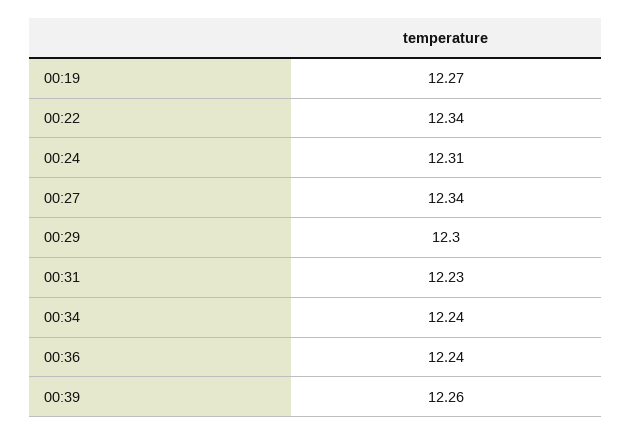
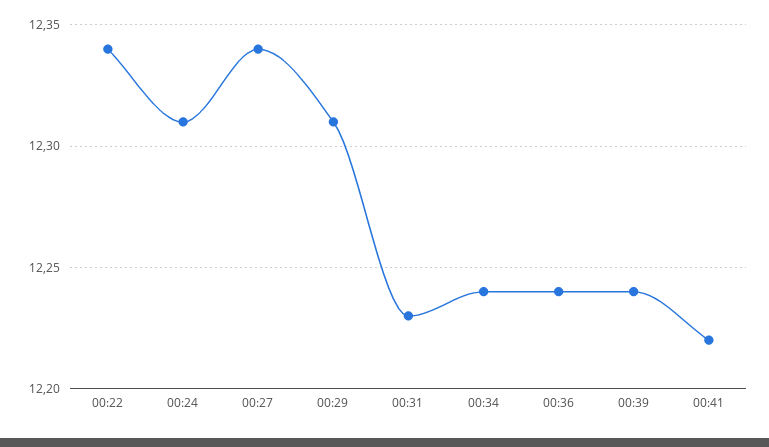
00:19: 12.27 -> none
00:29: 12.3 -> 12.31
00:39: 12.26 -> 12.24
00:41: none -> 12.22

